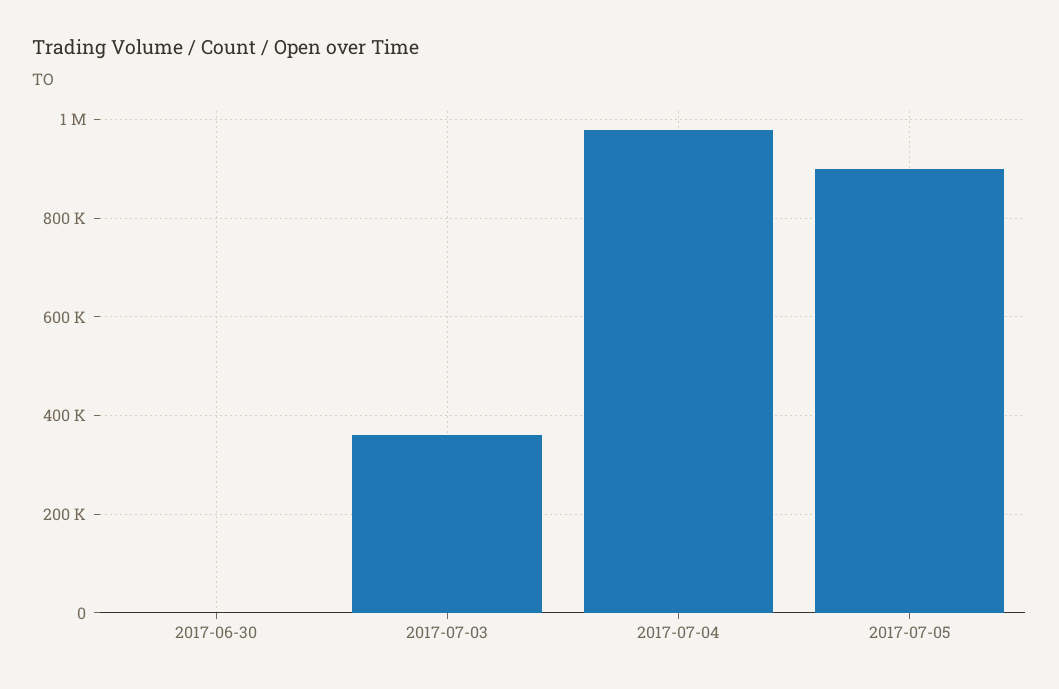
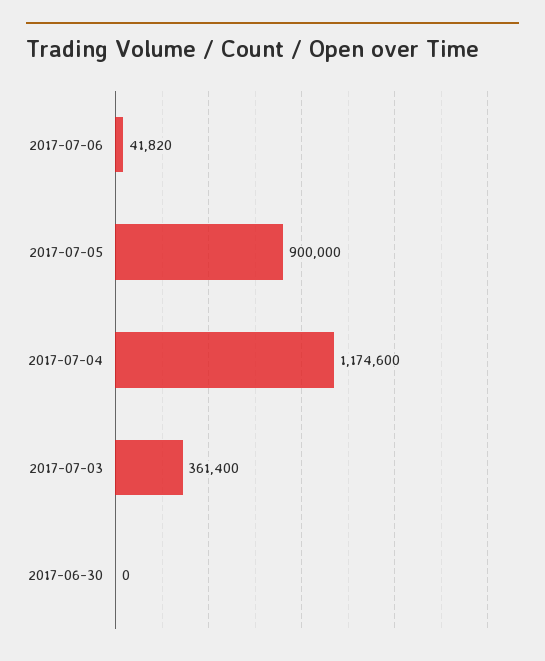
2017-07-04: 980000 -> 1174600
2017-07-06: none -> 41820

